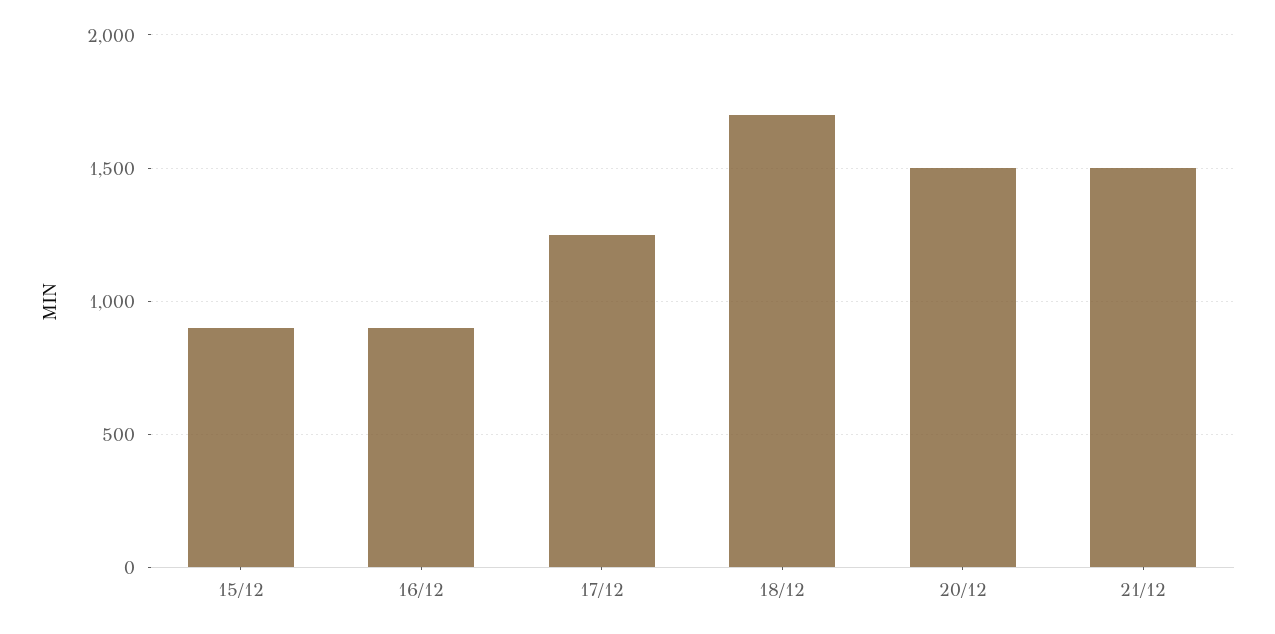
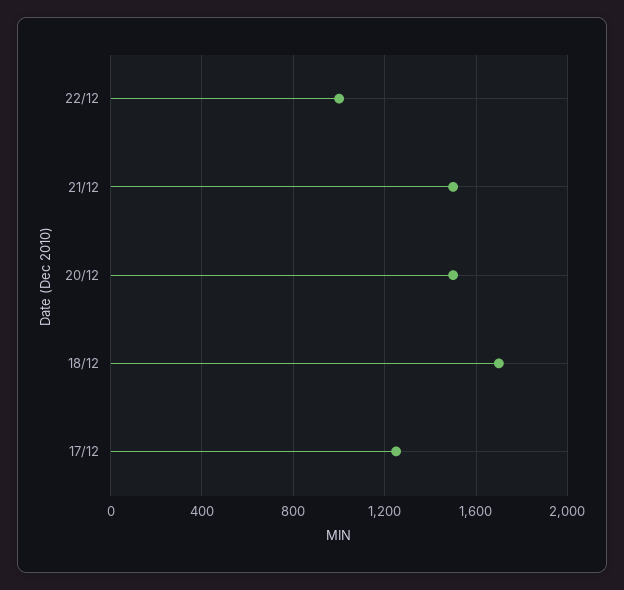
15/12: 900 -> none
16/12: 900 -> none
22/12: none -> 1000

